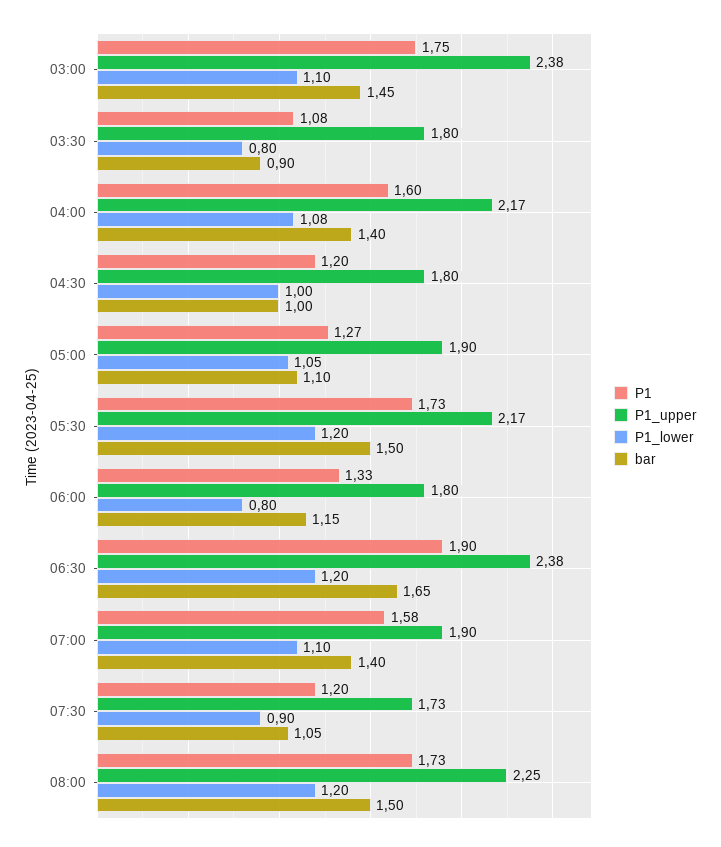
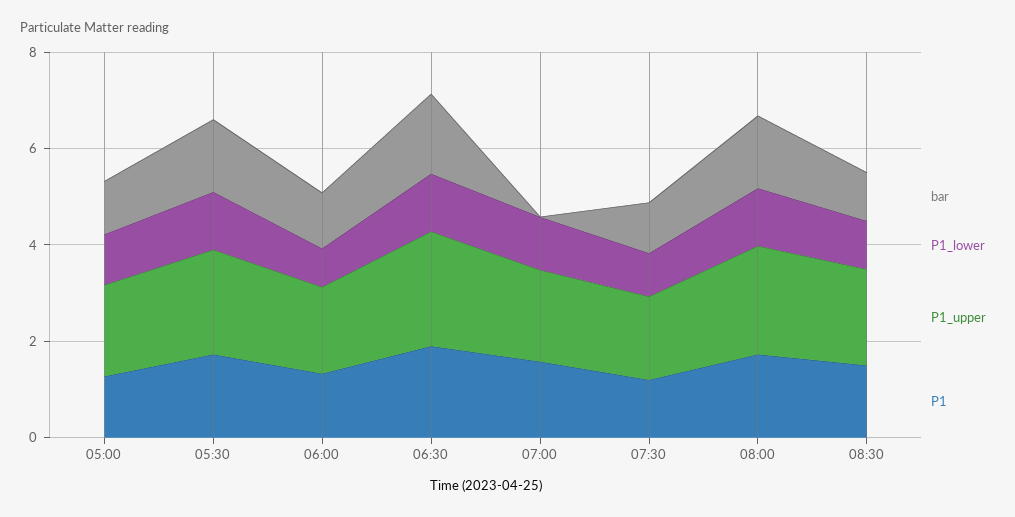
P1, 03:00: 1.75 -> none
P1_upper, 03:00: 2.38 -> none
P1_lower, 03:00: 1.1 -> none
bar, 03:00: 1.45 -> none
P1, 03:30: 1.08 -> none
P1_upper, 03:30: 1.8 -> none
P1_lower, 03:30: 0.8 -> none
bar, 03:30: 0.9 -> none
P1, 04:00: 1.6 -> none
P1_upper, 04:00: 2.17 -> none
P1_lower, 04:00: 1.08 -> none
bar, 04:00: 1.4 -> none
P1, 04:30: 1.2 -> none
P1_upper, 04:30: 1.8 -> none
P1_lower, 04:30: 1 -> none
bar, 04:30: 1 -> none
bar, 07:00: 1.4 -> 0
bar, 08:30: none -> 1
P1_lower, 08:30: none -> 1
P1_upper, 08:30: none -> 2
P1, 08:30: none -> 1.5

